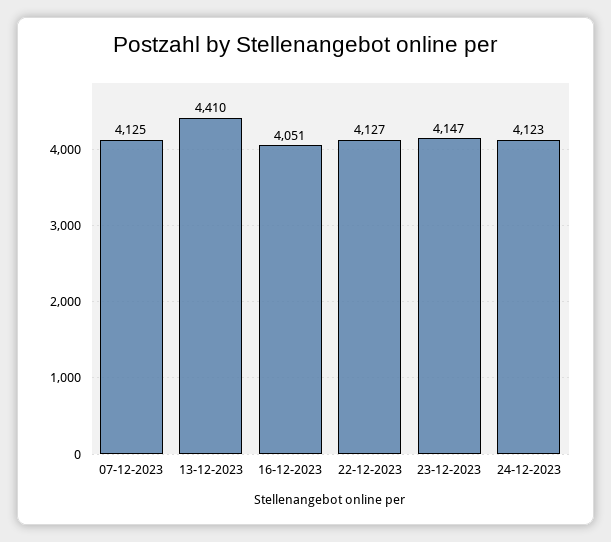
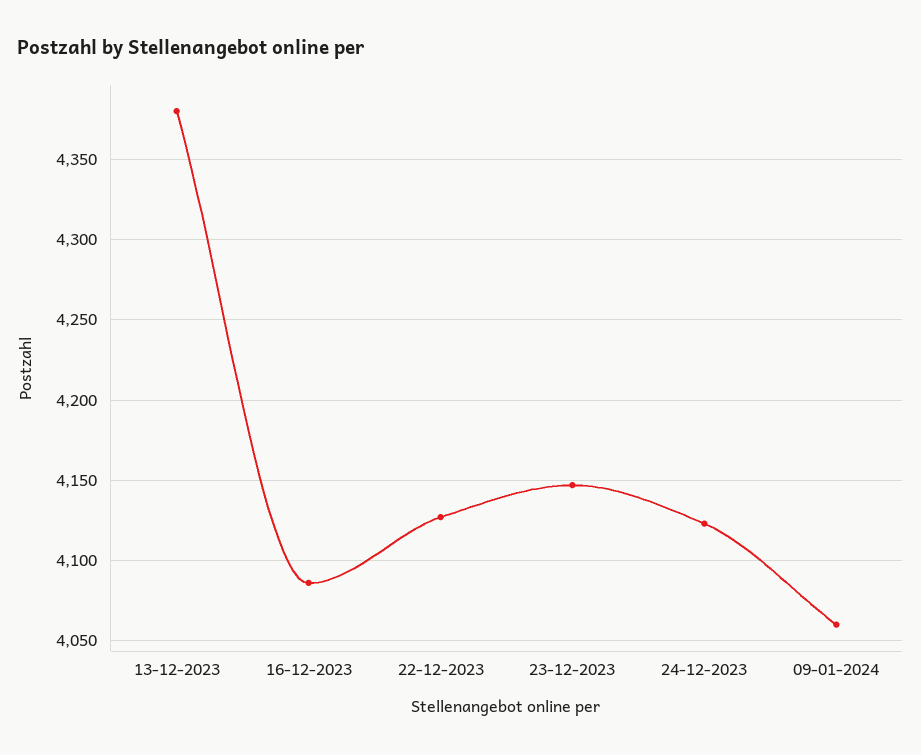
07-12-2023: 4125 -> none
13-12-2023: 4410 -> 4380
16-12-2023: 4051 -> 4085
09-01-2024: none -> 4060

